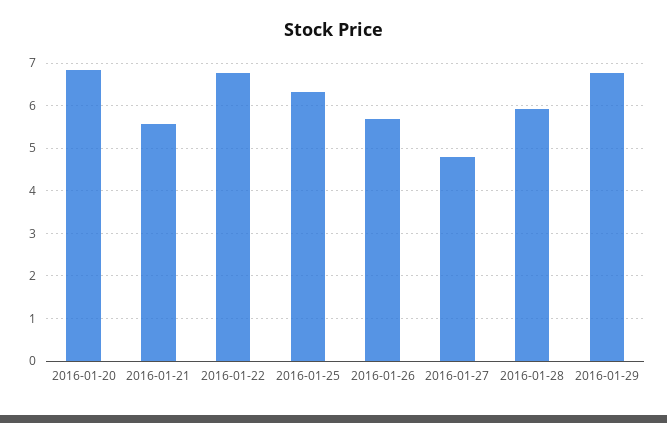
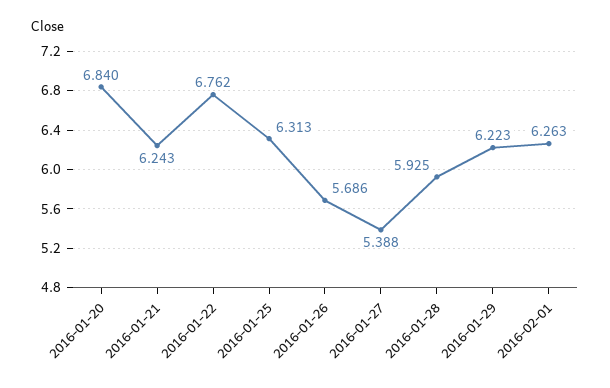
2016-01-21: 5.6 -> 6.243
2016-01-27: 4.8 -> 5.388
2016-01-29: 6.8 -> 6.223
2016-02-01: none -> 6.263

